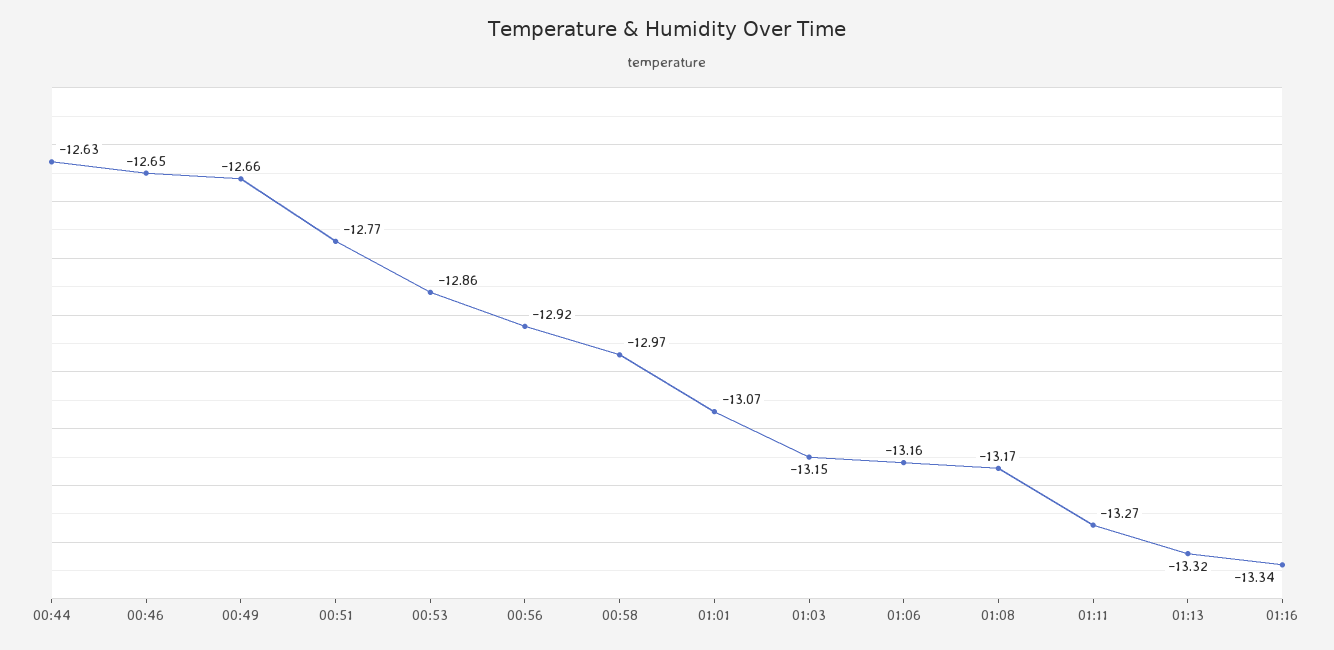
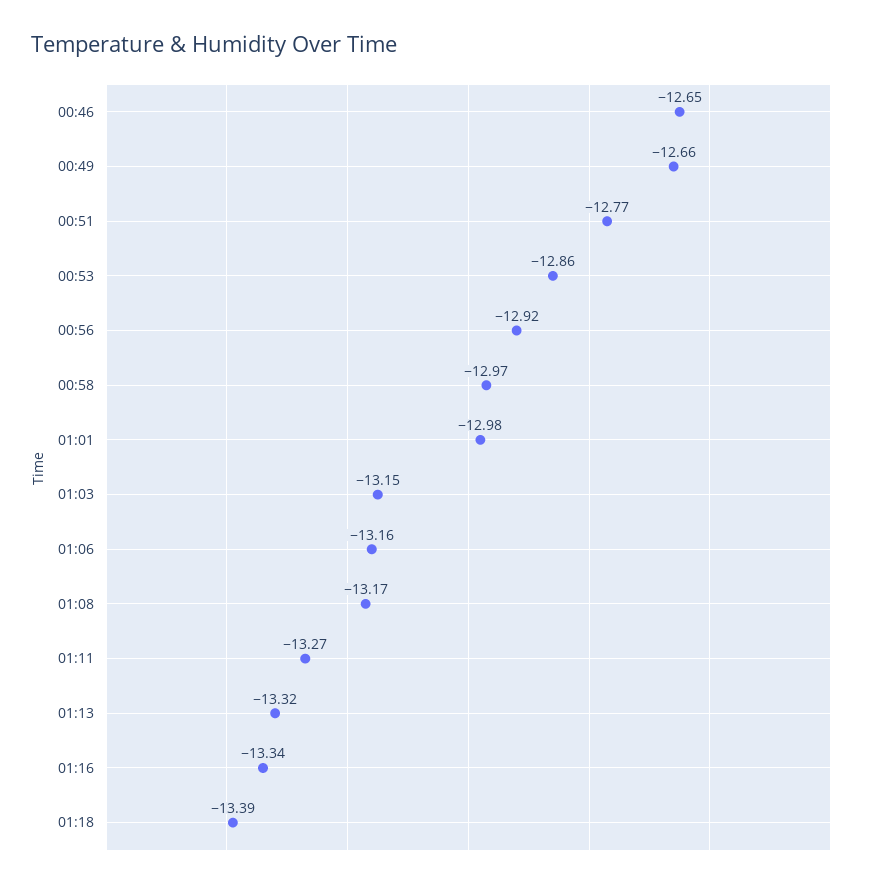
00:44: -12.63 -> none
01:01: -13.07 -> -12.98
01:18: none -> -13.39

